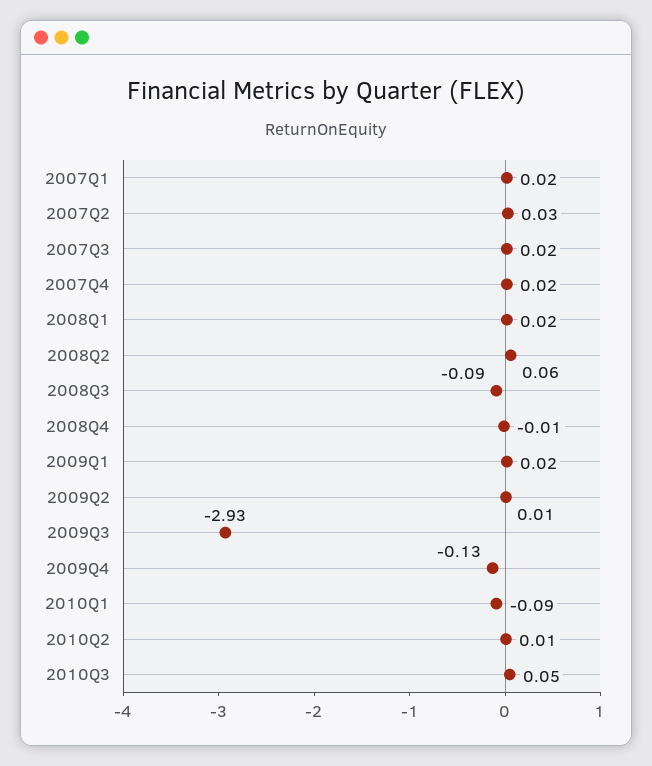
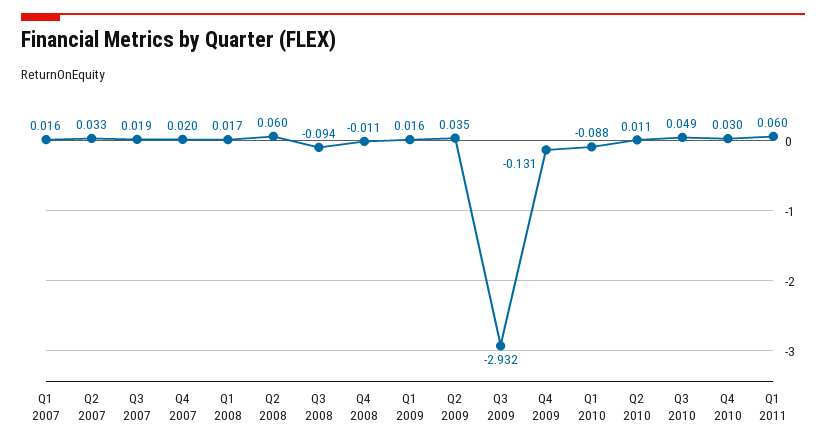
2009Q2: 0.01 -> 0.035
Q4 2010: none -> 0.03
Q1 2011: none -> 0.06

